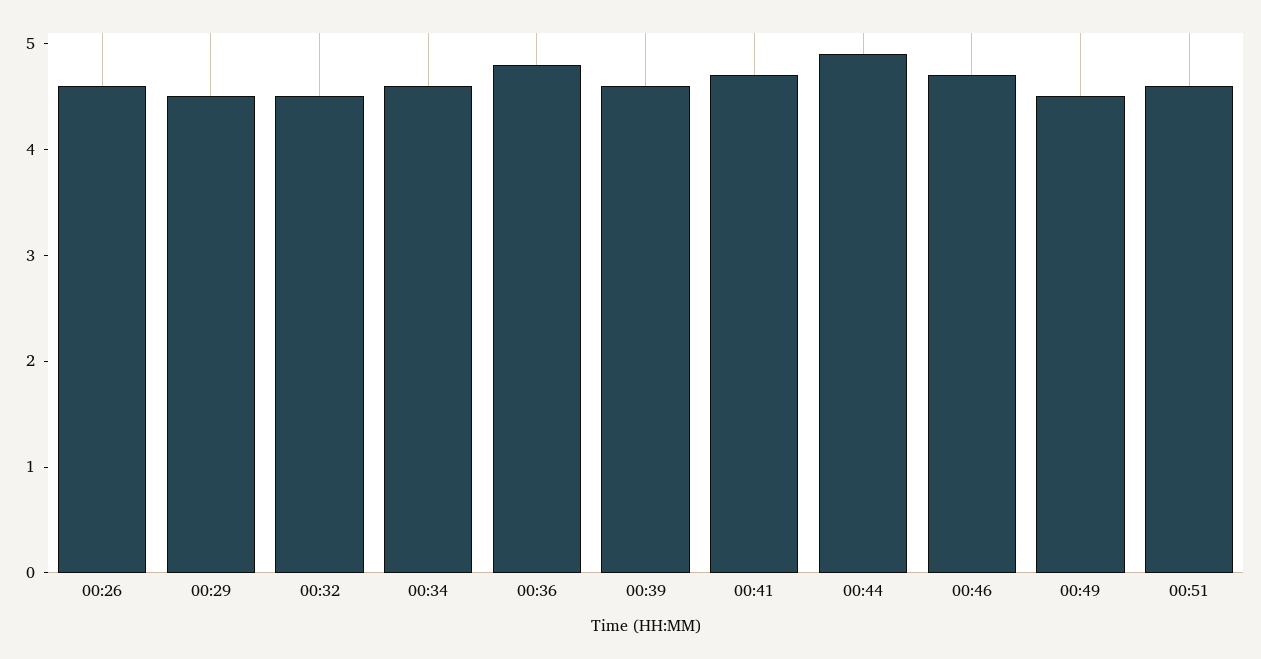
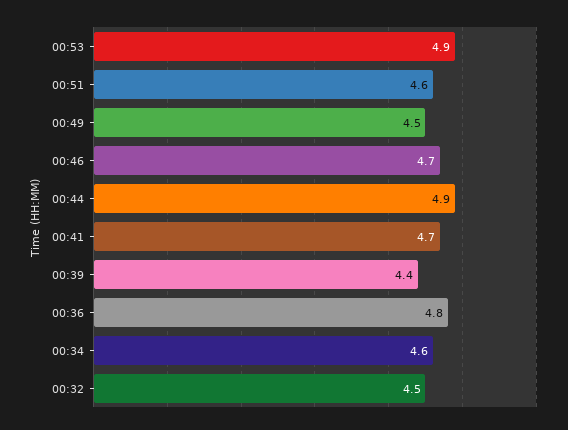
00:26: 4.6 -> none
00:29: 4.5 -> none
00:39: 4.6 -> 4.4
00:53: none -> 4.9

